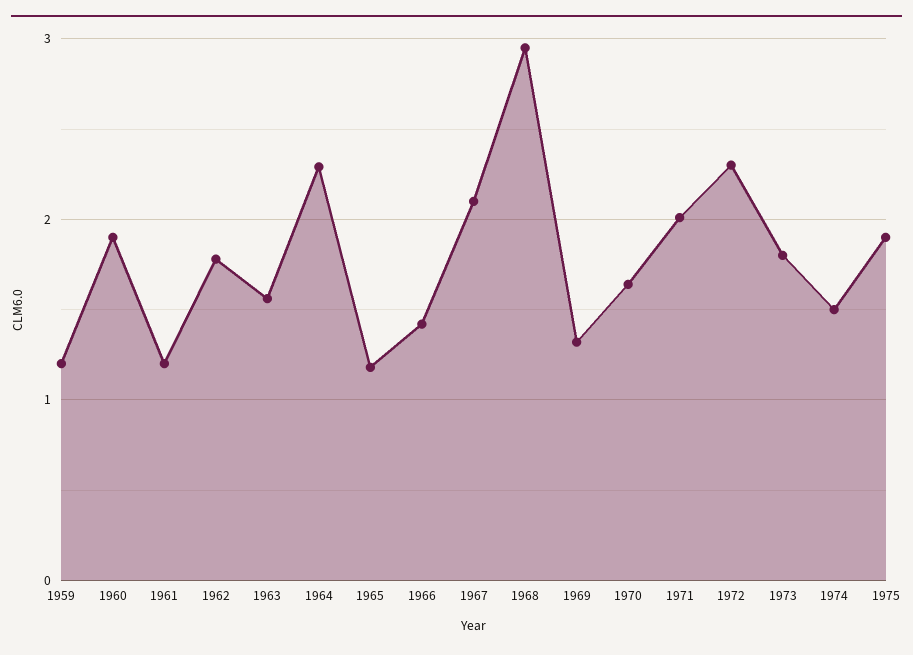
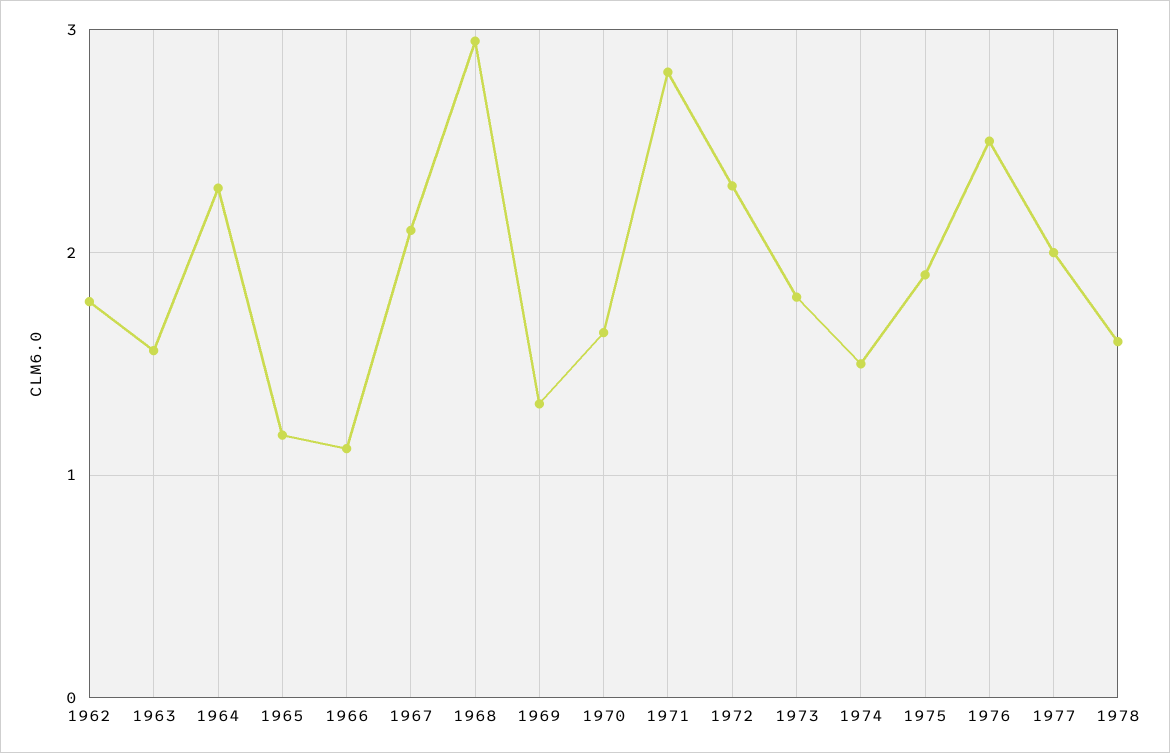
1959: 1.2 -> none
1960: 1.9 -> none
1961: 1.2 -> none
1966: 1.4 -> 1.1
1971: 2 -> 2.8
1976: none -> 2.5
1977: none -> 2
1978: none -> 1.6

